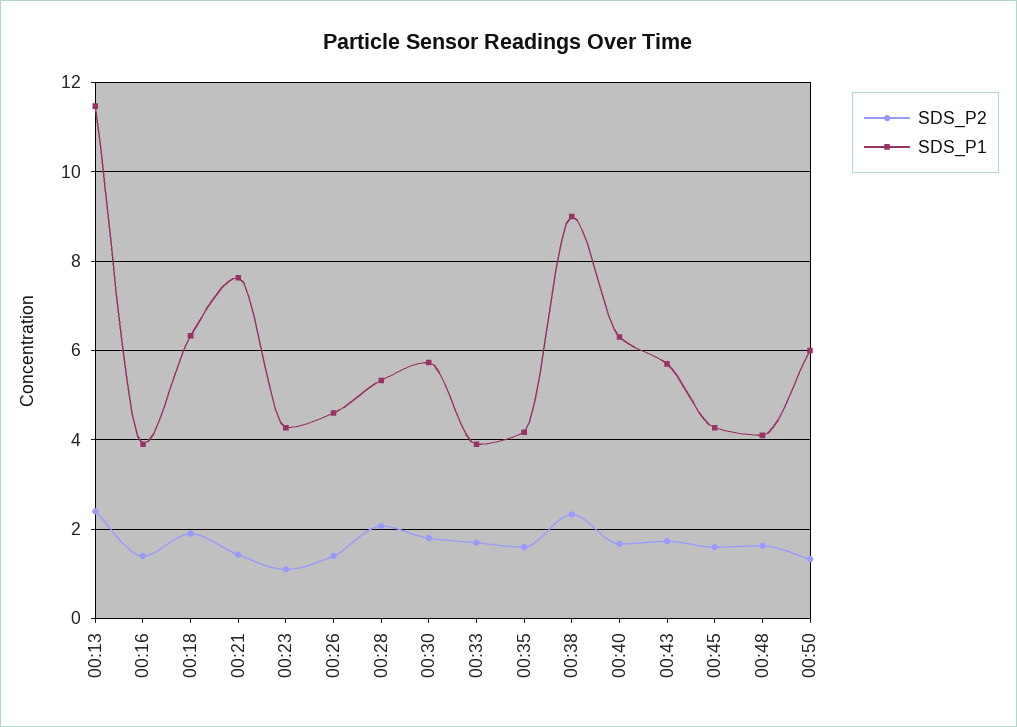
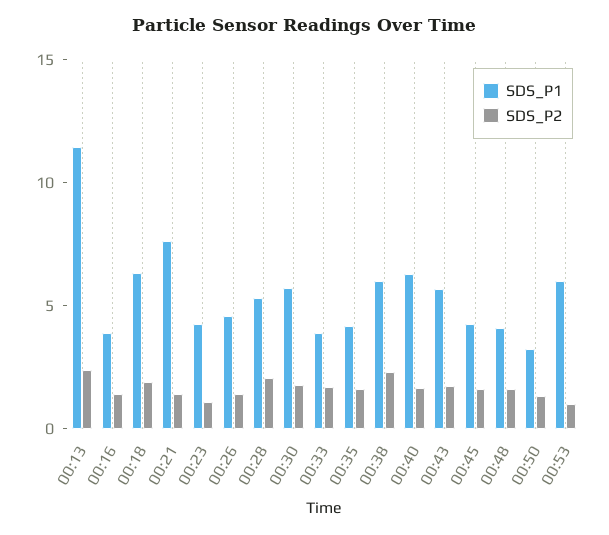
SDS_P1, 00:38: 9 -> 6
SDS_P1, 00:50: 6 -> 3
SDS_P1, 00:53: none -> 6
SDS_P2, 00:53: none -> 1

